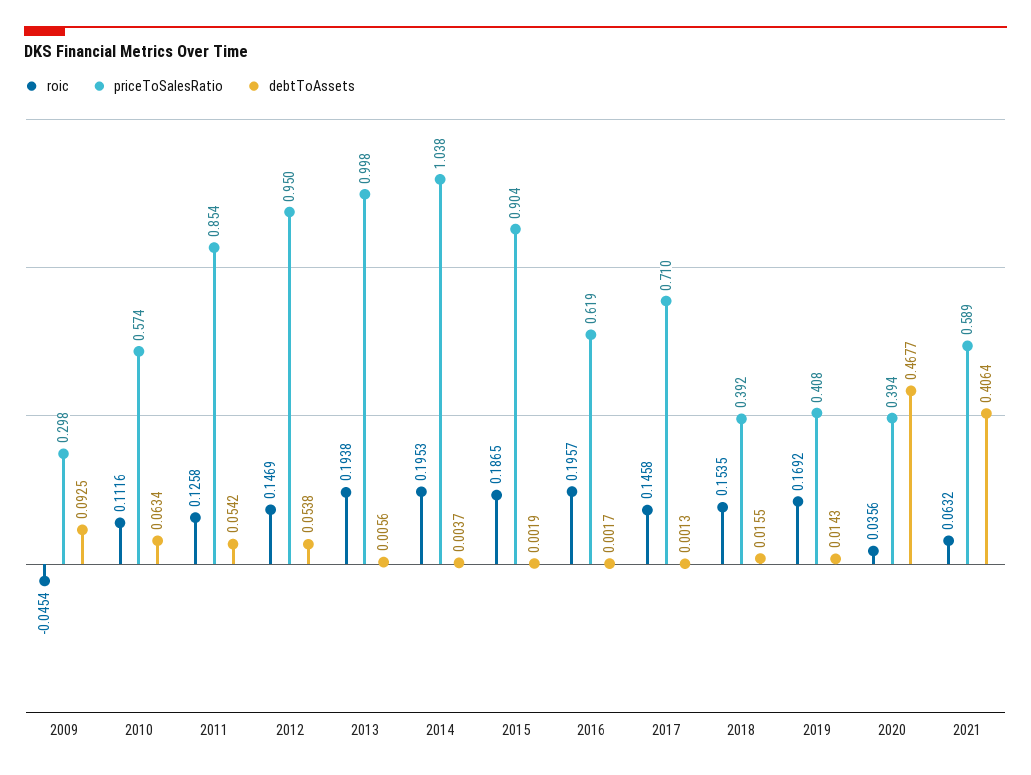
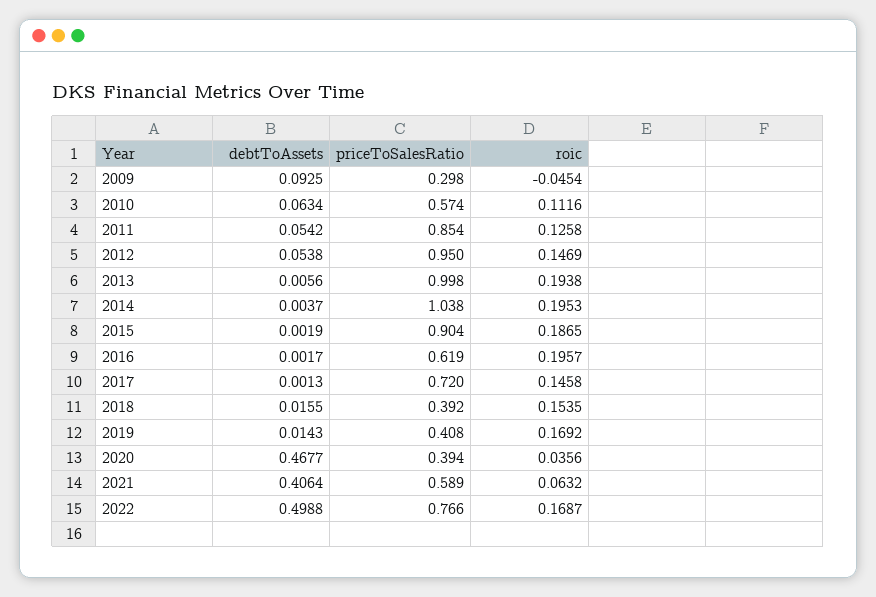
priceToSalesRatio, 2017: 0.71 -> 0.72
debtToAssets, 2022: none -> 0.4988
priceToSalesRatio, 2022: none -> 0.766
roic, 2022: none -> 0.1687

